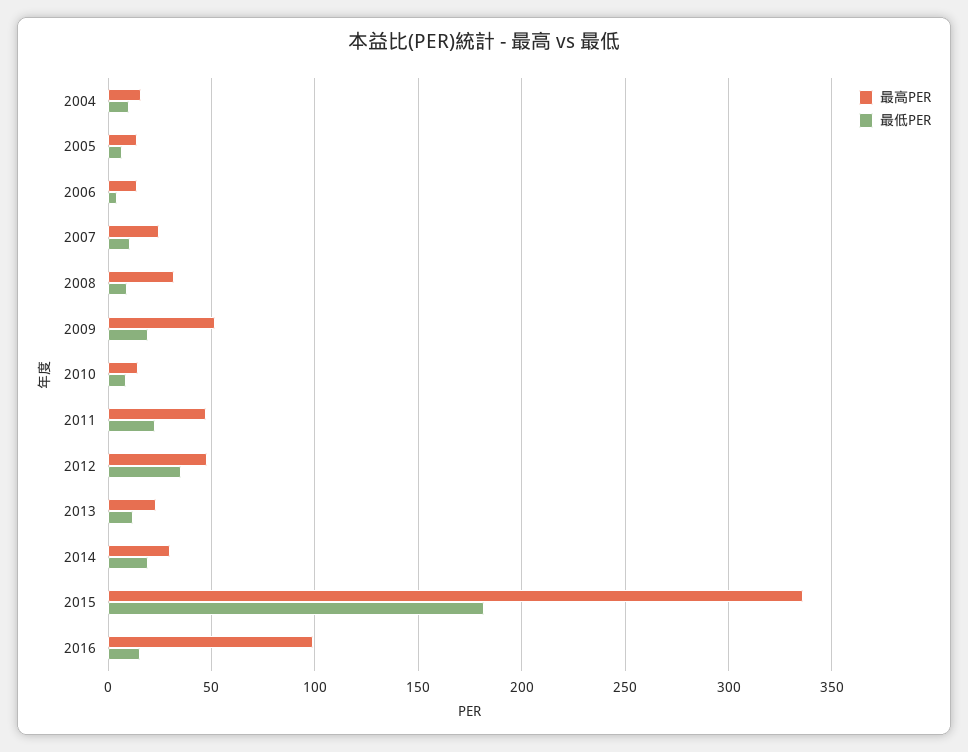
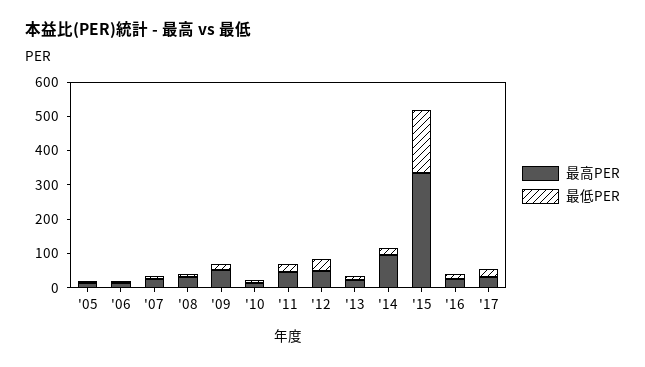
最高PER, 2004: 15 -> none
最低PER, 2004: 10 -> none
最高PER, 2014: 30 -> 100
最高PER, 2016: 100 -> 25
最高PER, '17: none -> 25
最低PER, '17: none -> 25

